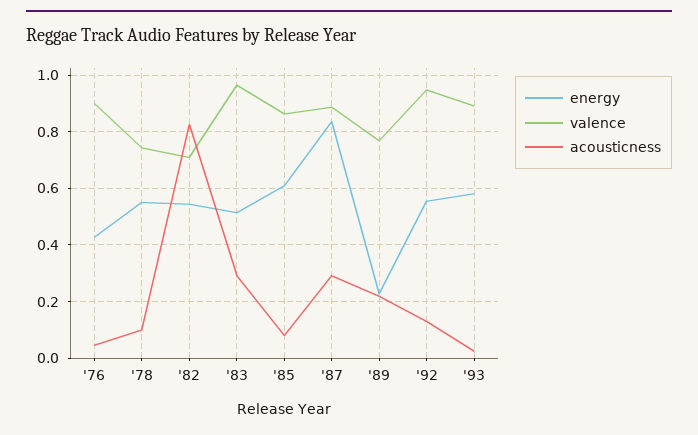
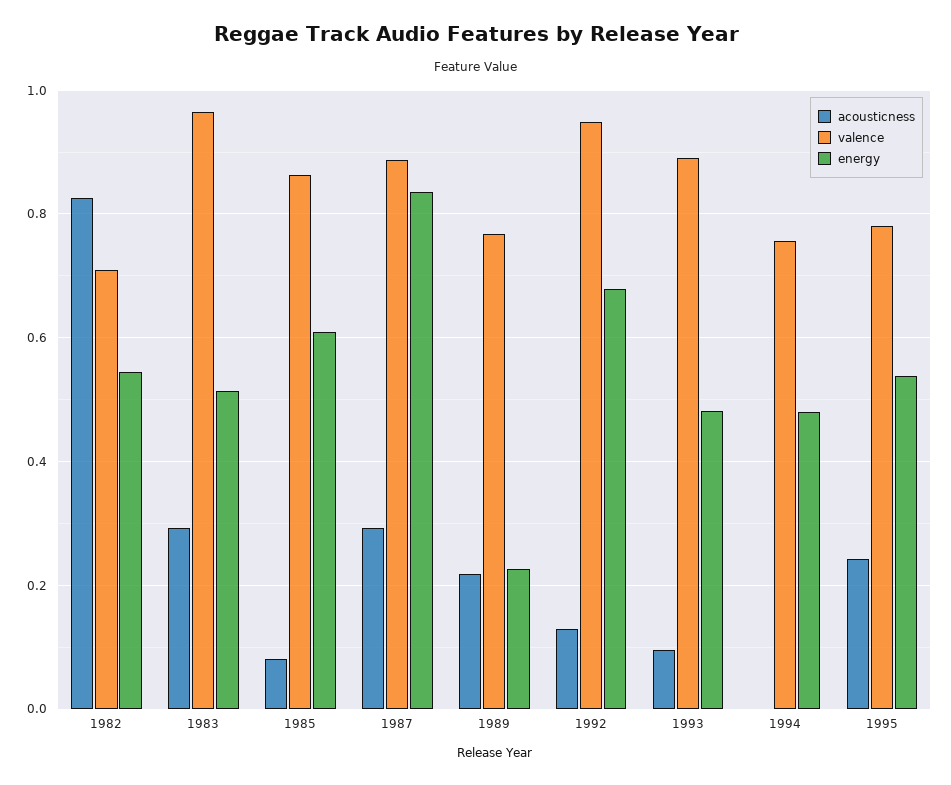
energy, '76: 0.425 -> none
valence, '76: 0.9 -> none
acousticness, '76: 0.05 -> none
energy, '78: 0.55 -> none
valence, '78: 0.75 -> none
acousticness, '78: 0.1 -> none
energy, '92: 0.55 -> 0.68
energy, '93: 0.575 -> 0.48
acousticness, '93: 0.025 -> 0.1
acousticness, 1994: none -> 0
valence, 1994: none -> 0.76
energy, 1994: none -> 0.48
acousticness, 1995: none -> 0.24
valence, 1995: none -> 0.78
energy, 1995: none -> 0.54

